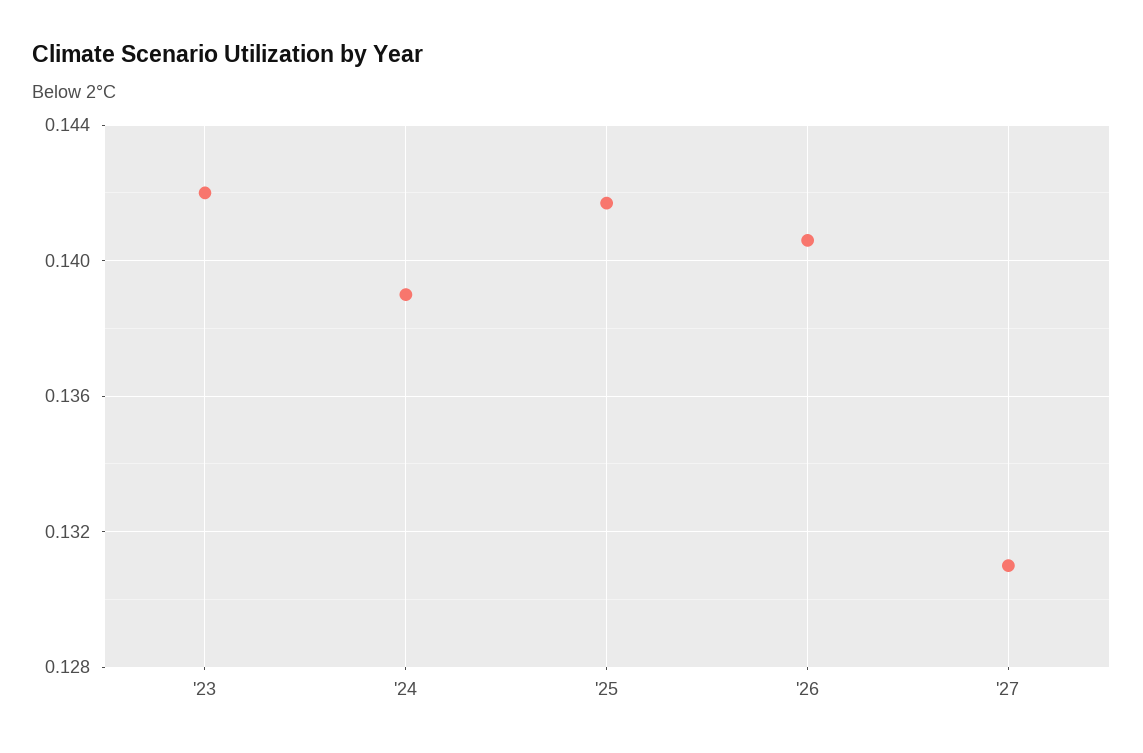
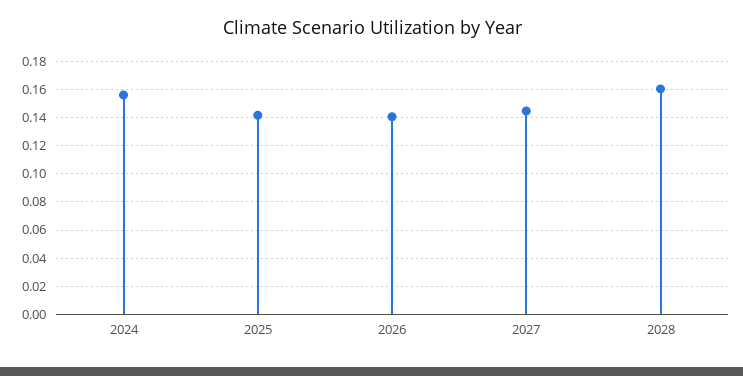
'23: 0.142 -> none
'24: 0.139 -> 0.155
'27: 0.131 -> 0.145
2028: none -> 0.16

